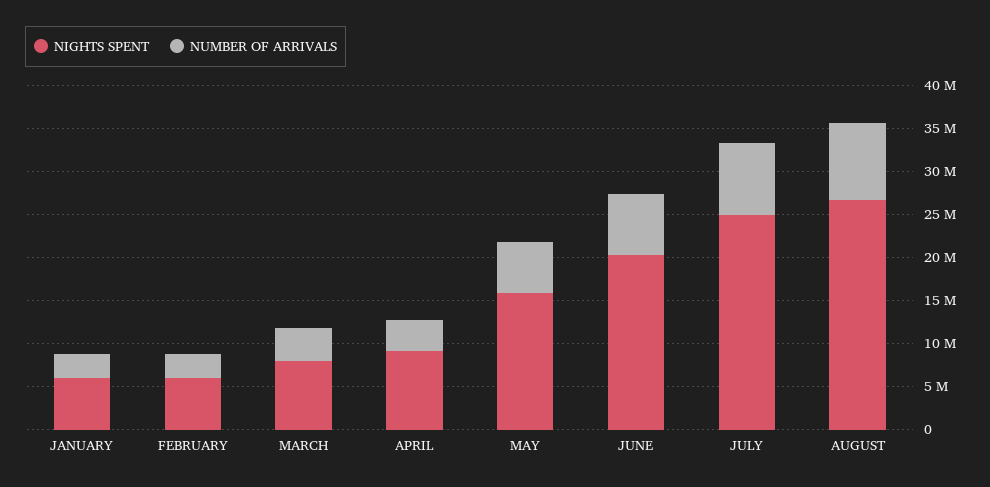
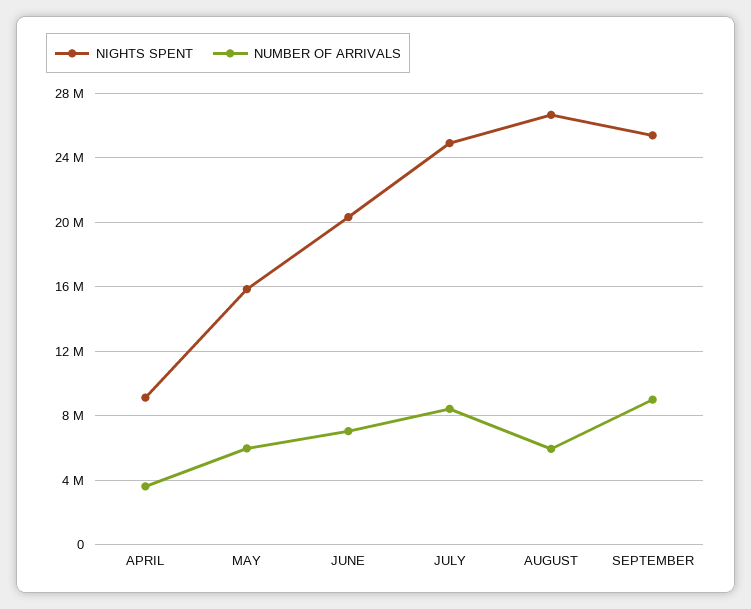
NIGHTS SPENT, JANUARY: 6000000 -> none
NUMBER OF ARRIVALS, JANUARY: 3000000 -> none
NIGHTS SPENT, FEBRUARY: 6000000 -> none
NUMBER OF ARRIVALS, FEBRUARY: 3000000 -> none
NIGHTS SPENT, MARCH: 8000000 -> none
NUMBER OF ARRIVALS, MARCH: 4000000 -> none
NUMBER OF ARRIVALS, AUGUST: 9000000 -> 6000000
NIGHTS SPENT, SEPTEMBER: none -> 25500000
NUMBER OF ARRIVALS, SEPTEMBER: none -> 9000000

